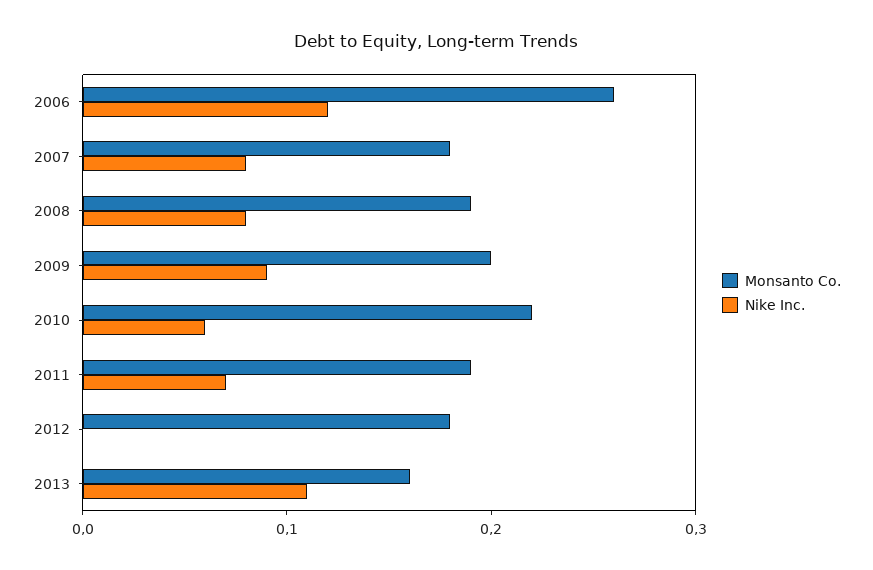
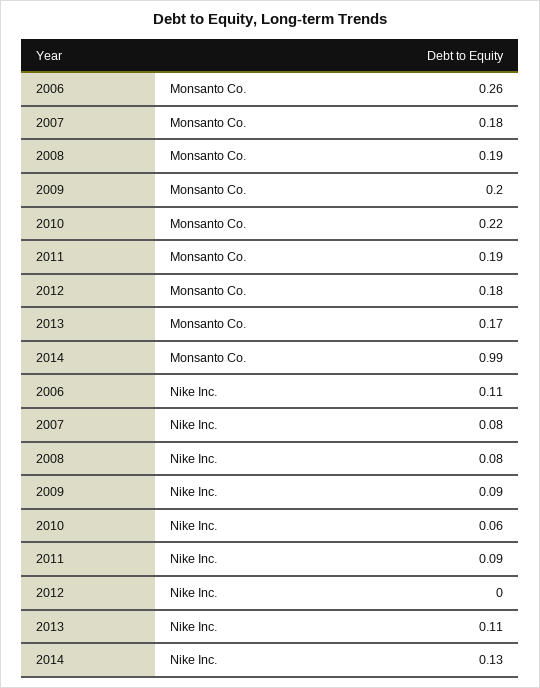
Nike Inc., 2006: 0.12 -> 0.11
Nike Inc., 2011: 0.07 -> 0.09
Monsanto Co., 2013: 0.16 -> 0.17
Monsanto Co., 2014: none -> 0.99
Nike Inc., 2014: none -> 0.13

